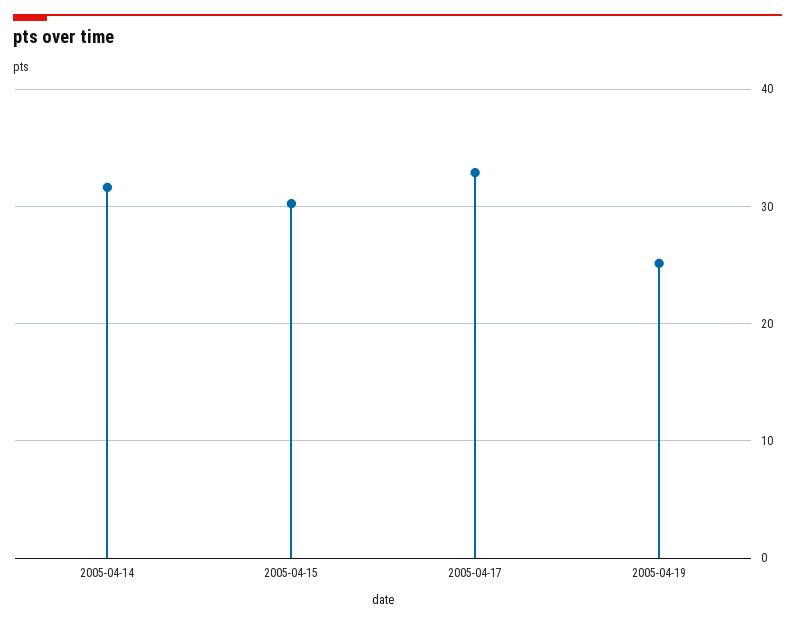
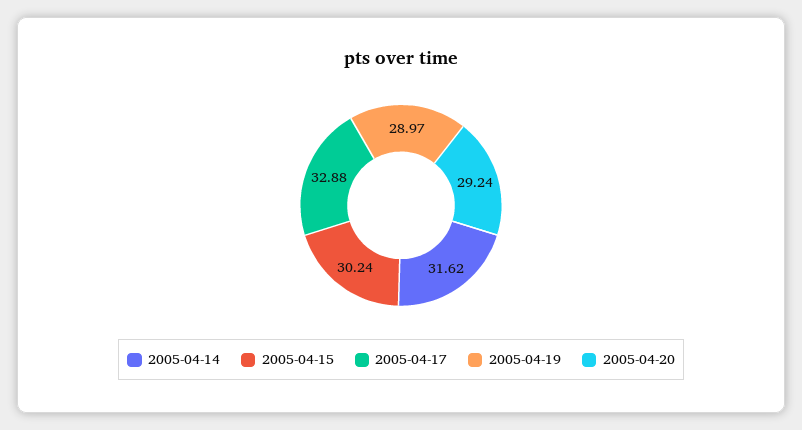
2005-04-19: 25 -> 28.97
2005-04-20: none -> 29.24

